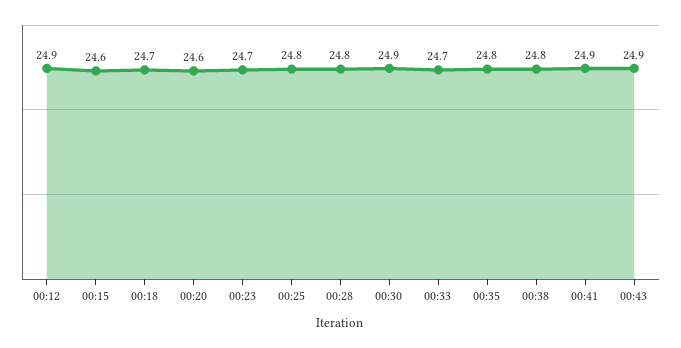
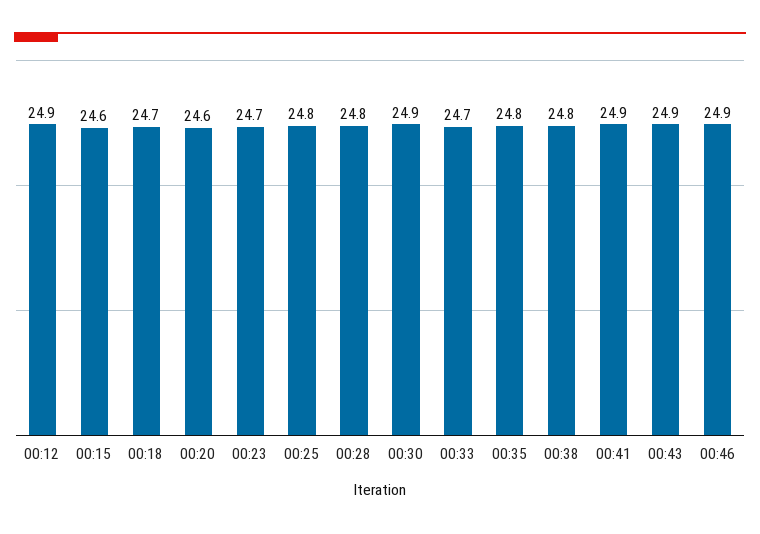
00:46: none -> 24.9

